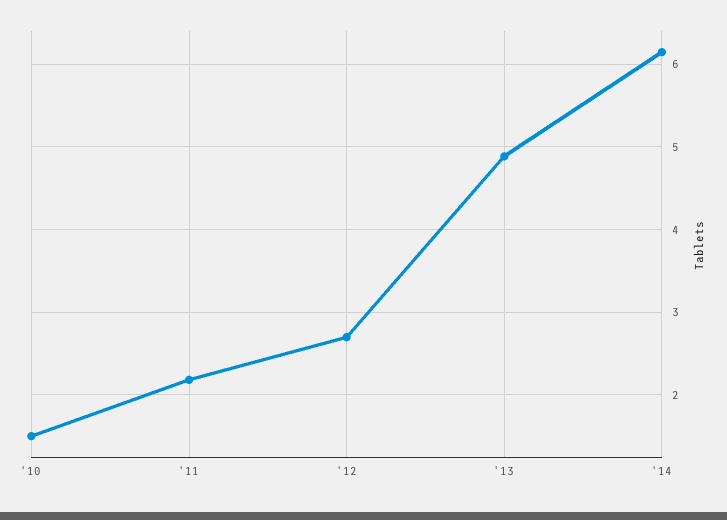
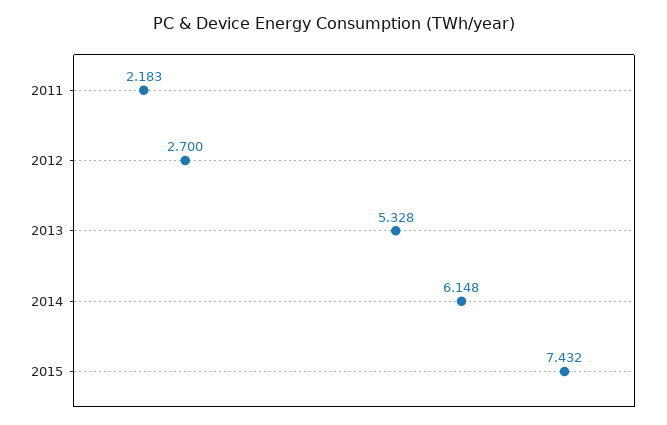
'10: 1.5 -> none
'13: 4.9 -> 5.328
2015: none -> 7.432

